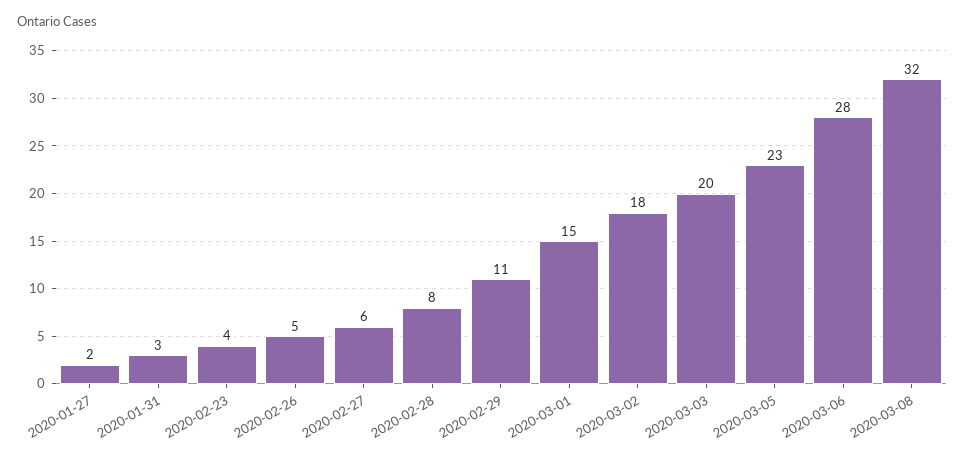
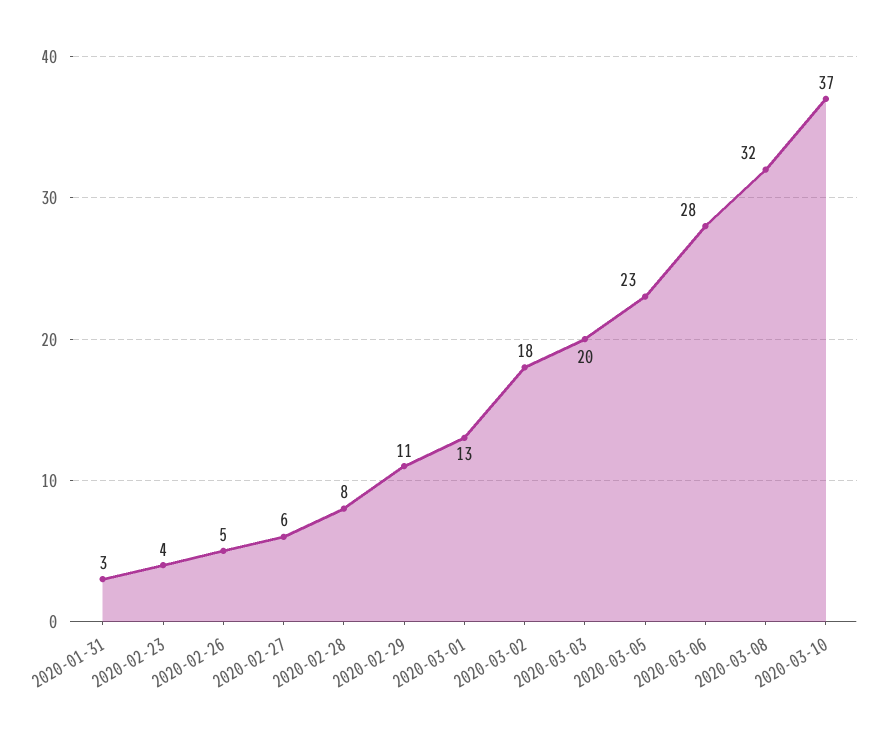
2020-01-27: 2 -> none
2020-03-01: 15 -> 13
2020-03-10: none -> 37

